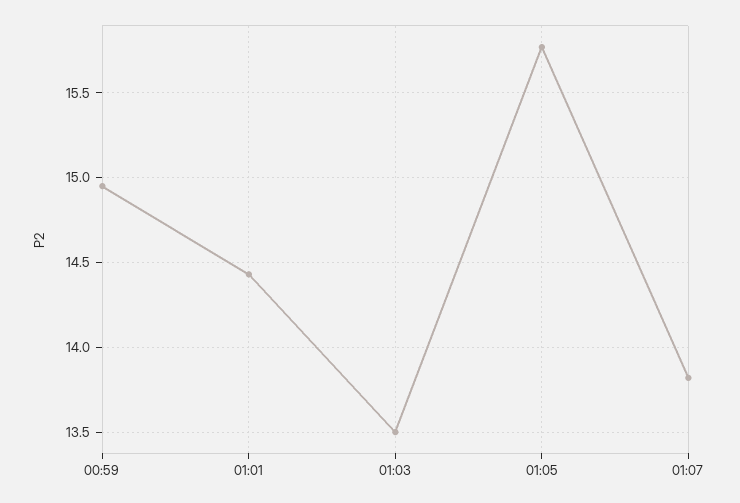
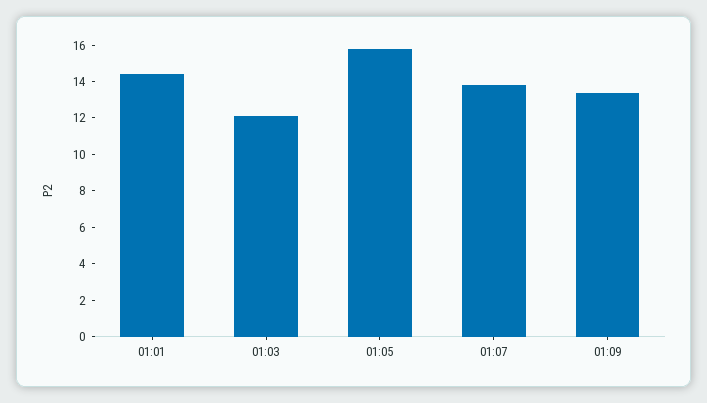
00:59: 14.95 -> none
01:03: 13.5 -> 12
01:09: none -> 13.5

